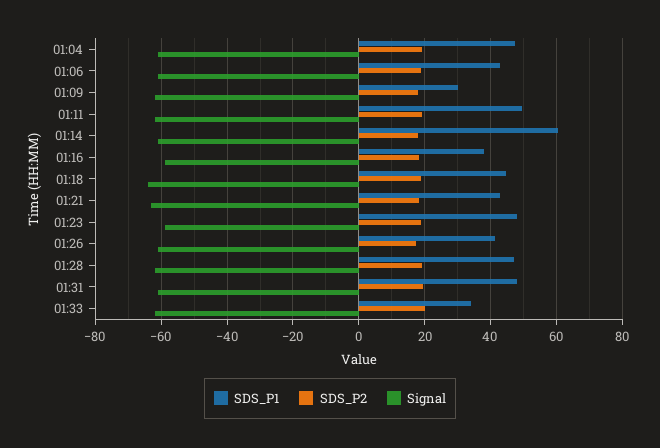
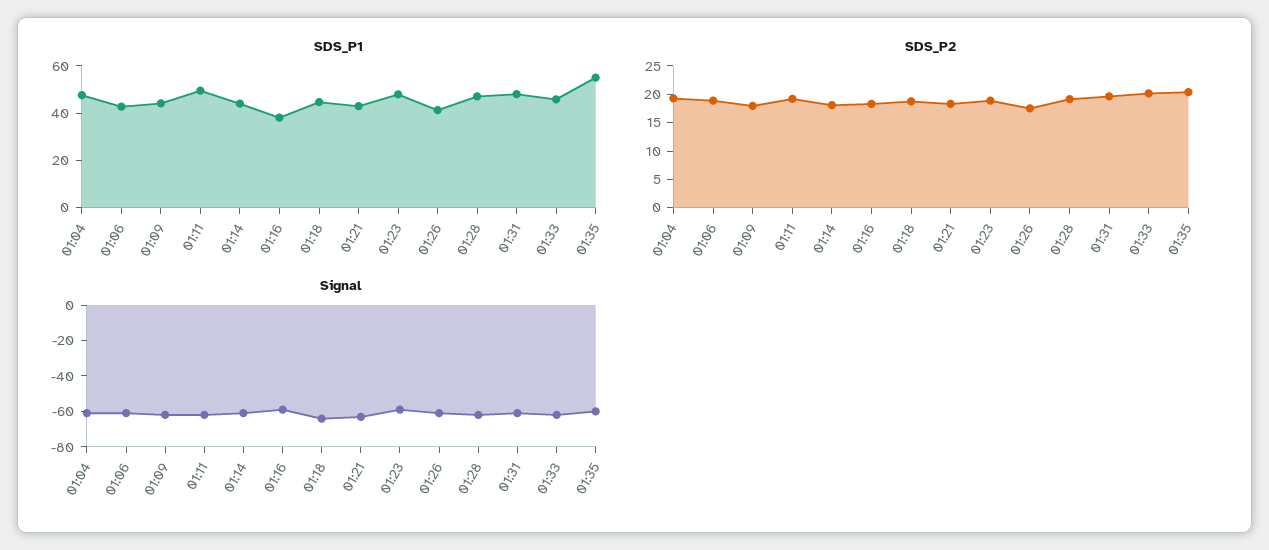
SDS_P1, 01:09: 30 -> 45
SDS_P1, 01:14: 60 -> 45
SDS_P1, 01:33: 34 -> 45
SDS_P1, 01:35: none -> 55
SDS_P2, 01:35: none -> 20
Signal, 01:35: none -> -60

